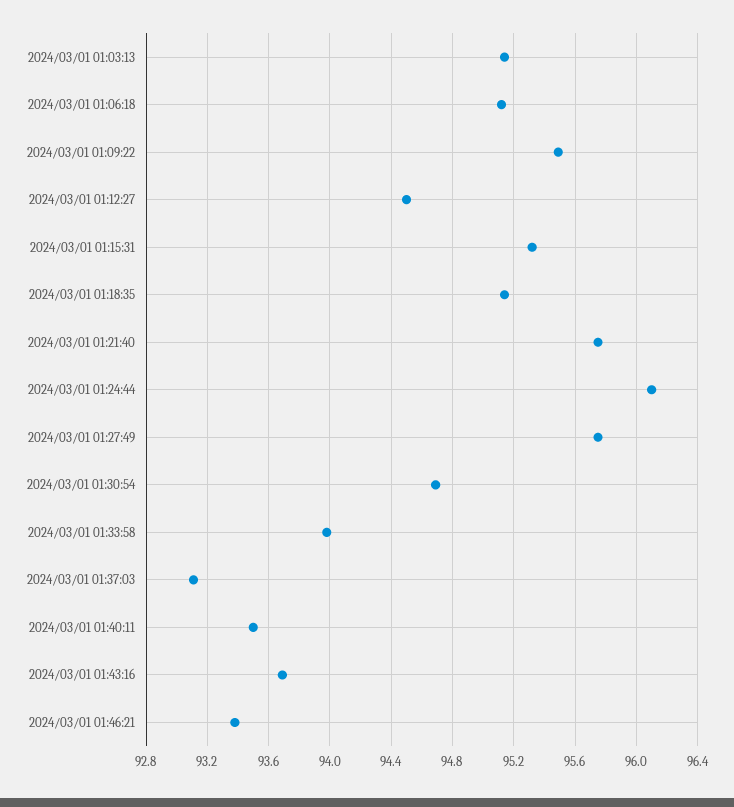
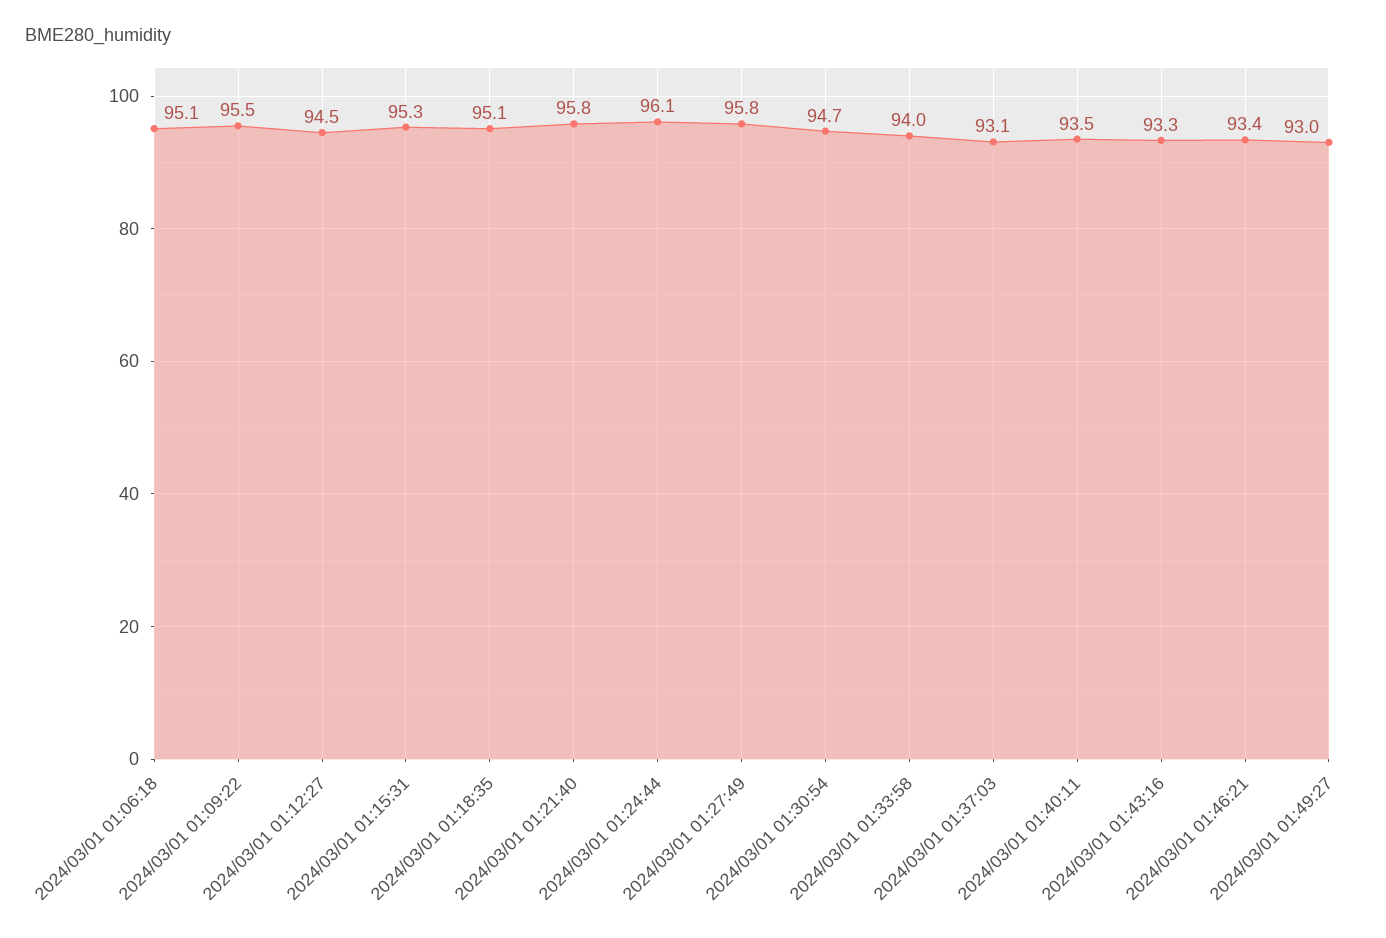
2024/03/01 01:03:13: 95.15 -> none
2024/03/01 01:43:16: 93.7 -> 93.3
2024/03/01 01:49:27: none -> 93

